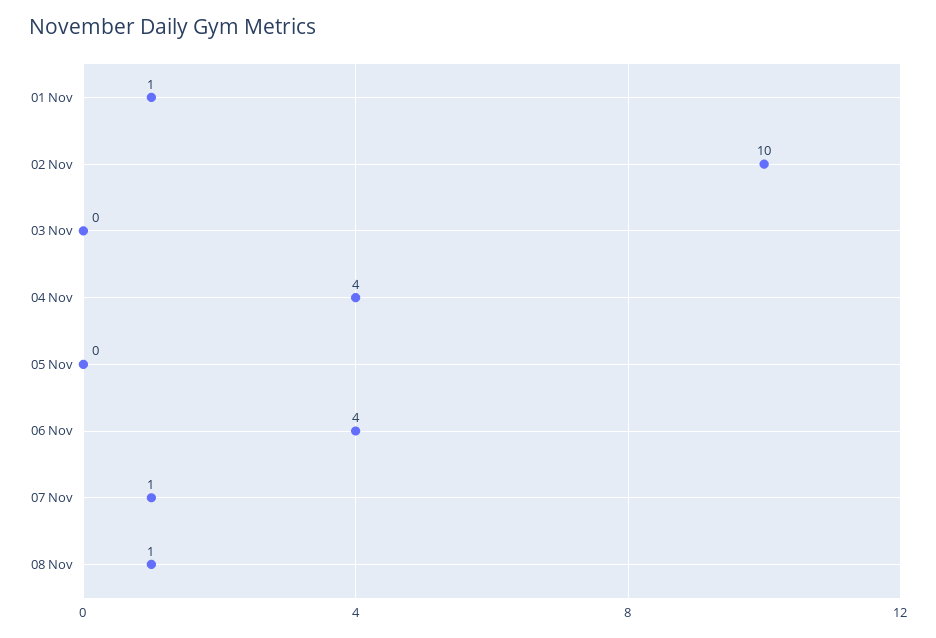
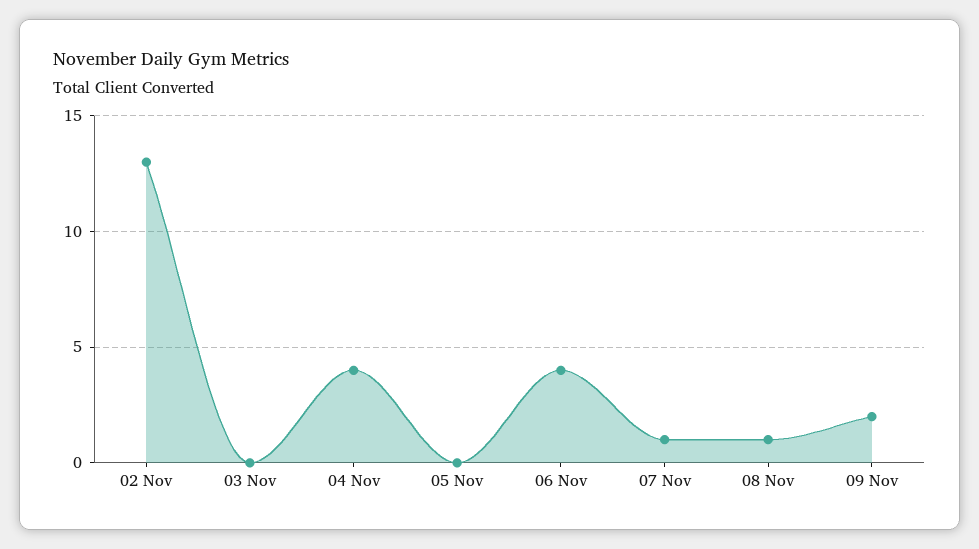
01 Nov: 1 -> none
02 Nov: 10 -> 13
09 Nov: none -> 2

